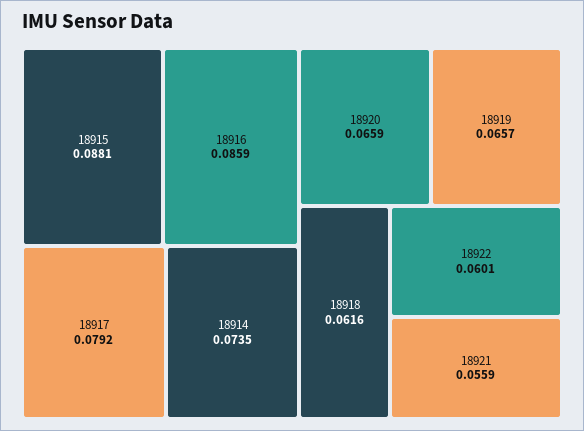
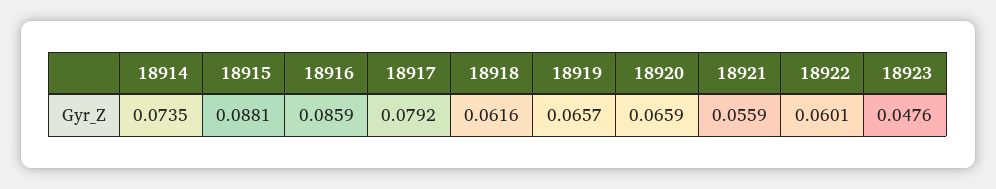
18923: none -> 0.0476

